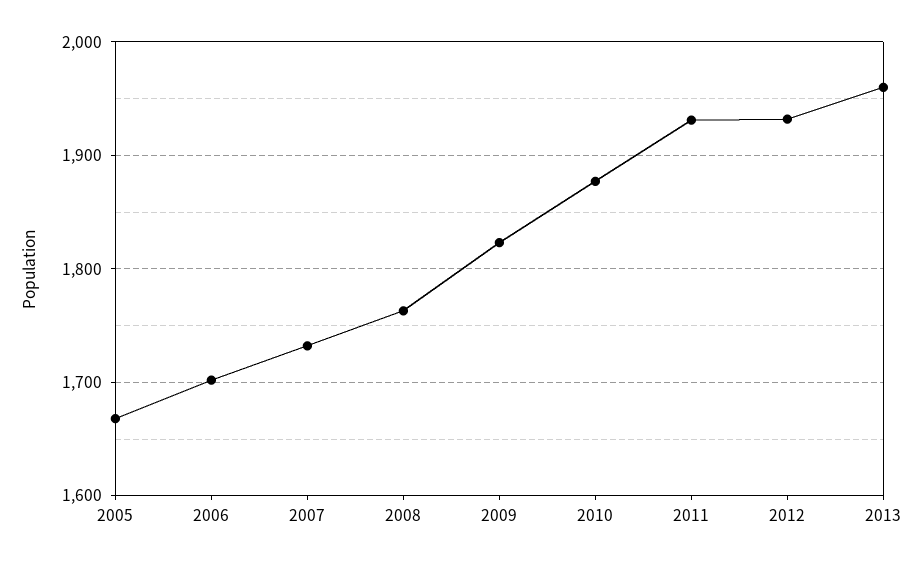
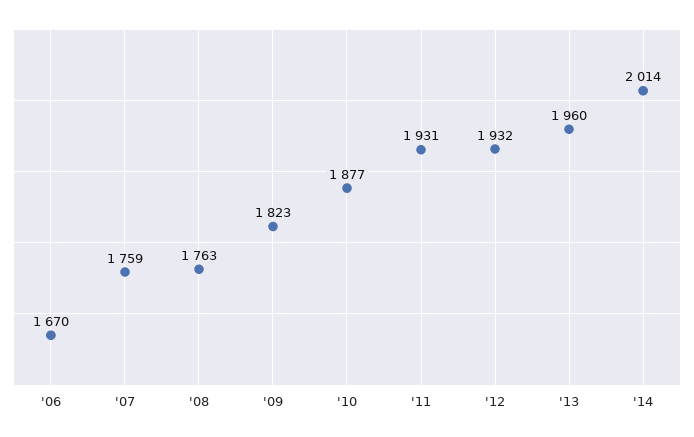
2005: 1670 -> none
2006: 1700 -> 1670
2007: 1730 -> 1759
'14: none -> 2014

